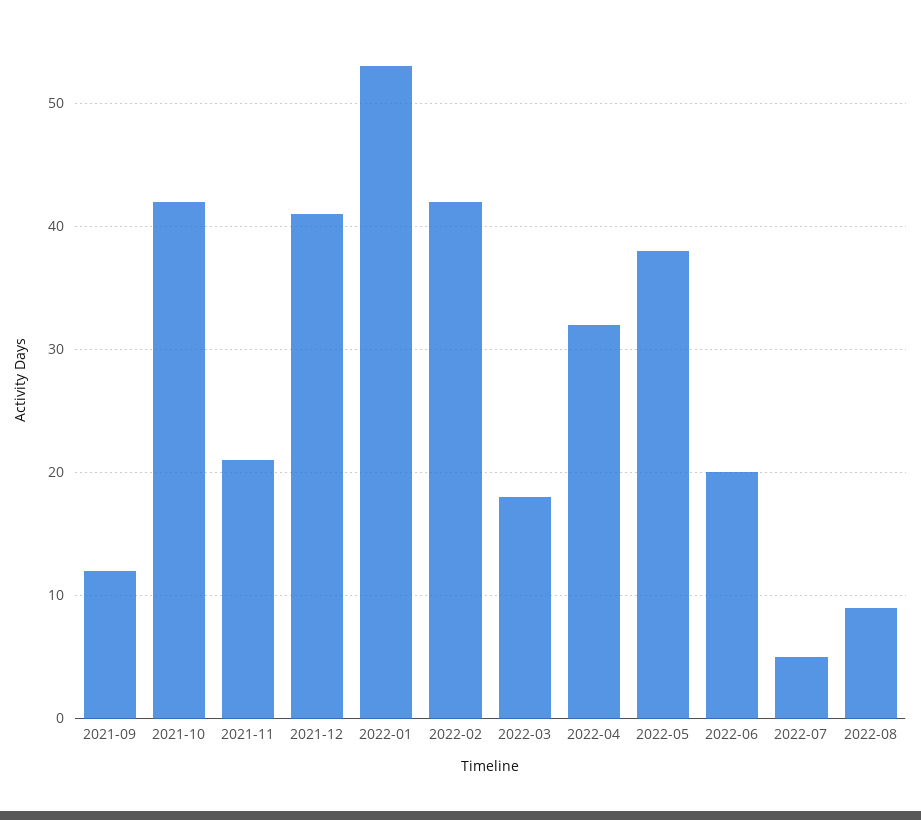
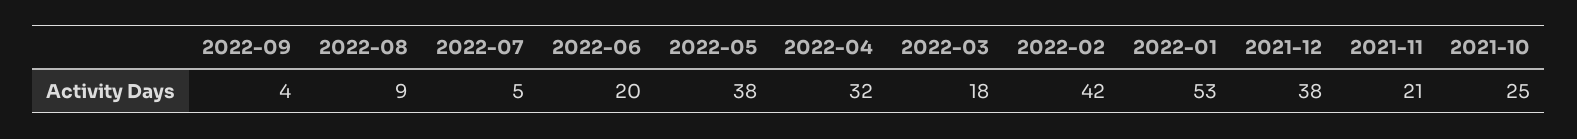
2021-09: 12 -> none
2021-10: 42 -> 25
2021-12: 41 -> 38
2022-09: none -> 4

